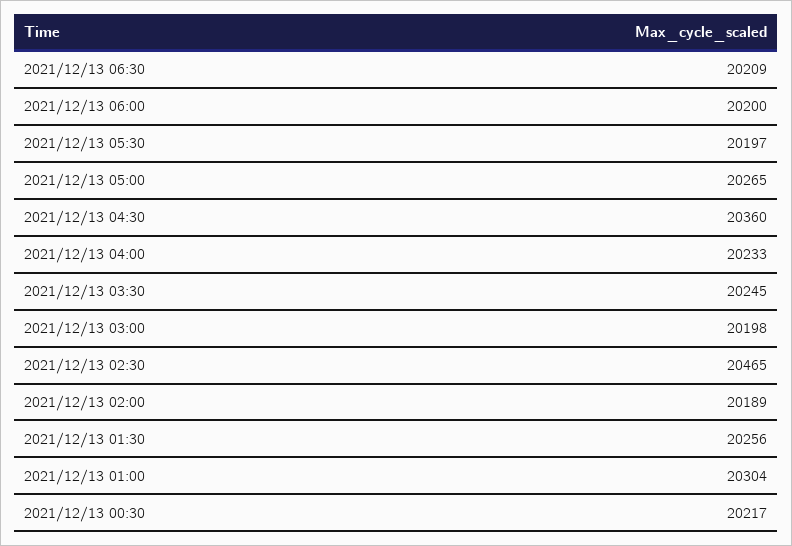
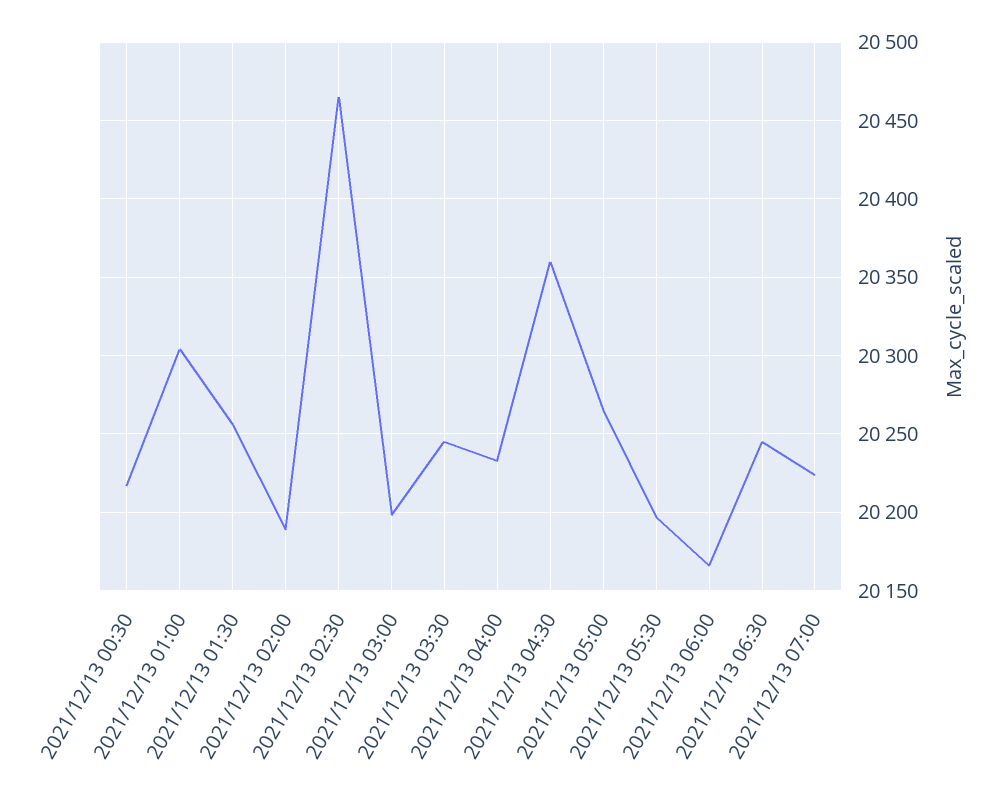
2021/12/13 06:30: 20209 -> 20245
2021/12/13 06:00: 20200 -> 20165
2021/12/13 07:00: none -> 20225

